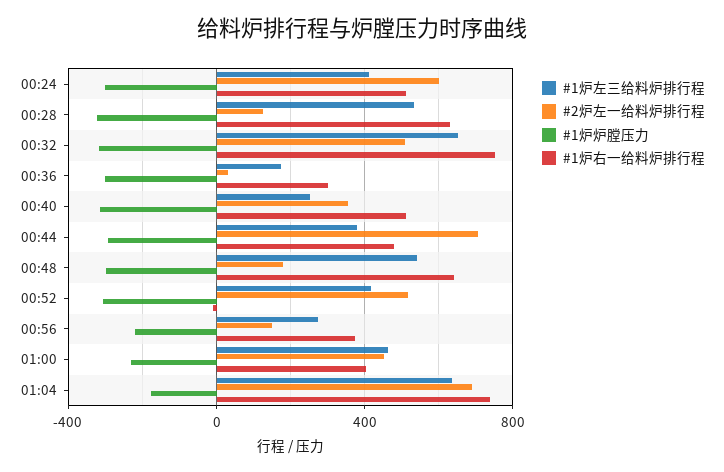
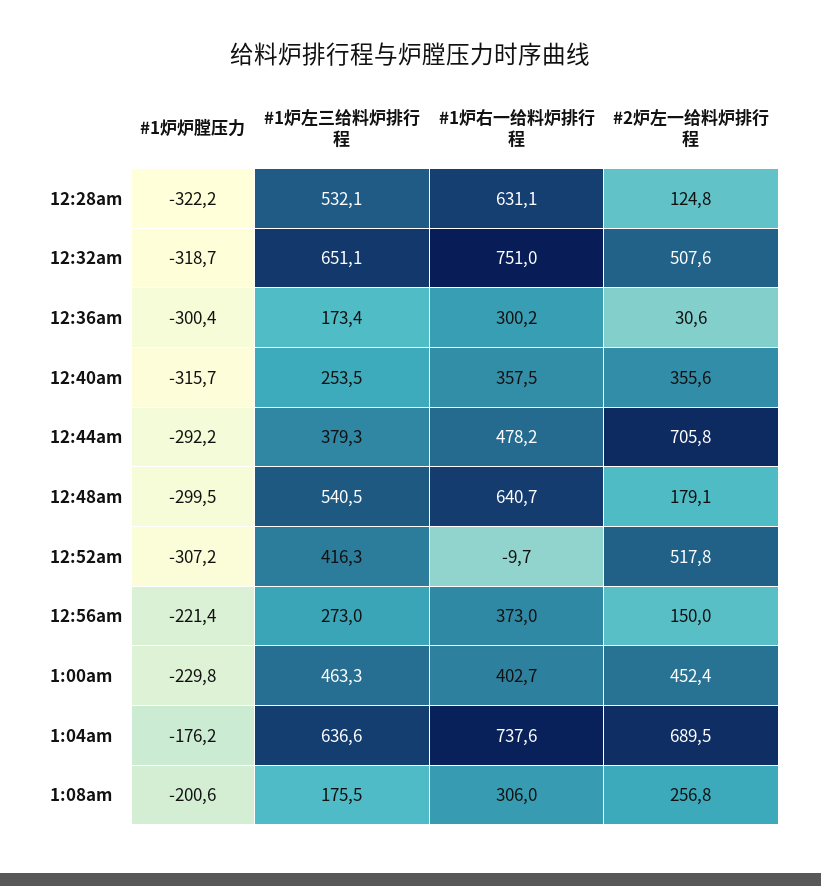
#1炉左三给料炉排行程, 00:24: 400 -> none
#2炉左一给料炉排行程, 00:24: 600 -> none
#1炉炉膛压力, 00:24: -300 -> none
#1炉右一给料炉排行程, 00:24: 500 -> none
#1炉右一给料炉排行程, 00:40: 500 -> 357.5
#1炉炉膛压力, 1:08am: none -> -200.6
#1炉左三给料炉排行程, 1:08am: none -> 175.5
#1炉右一给料炉排行程, 1:08am: none -> 306
#2炉左一给料炉排行程, 1:08am: none -> 256.8

